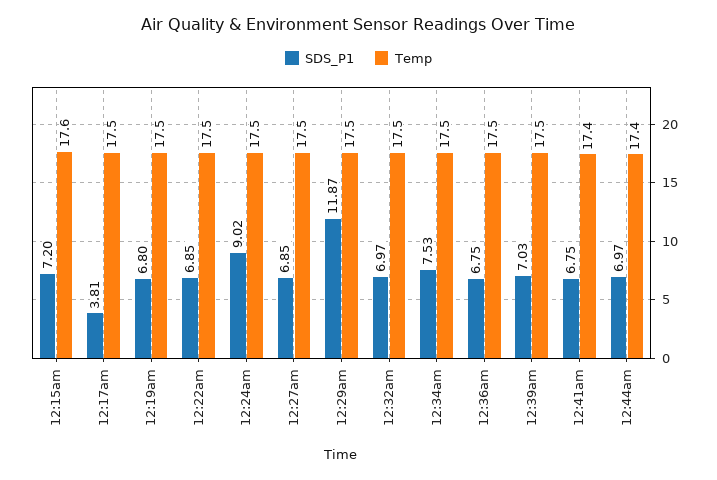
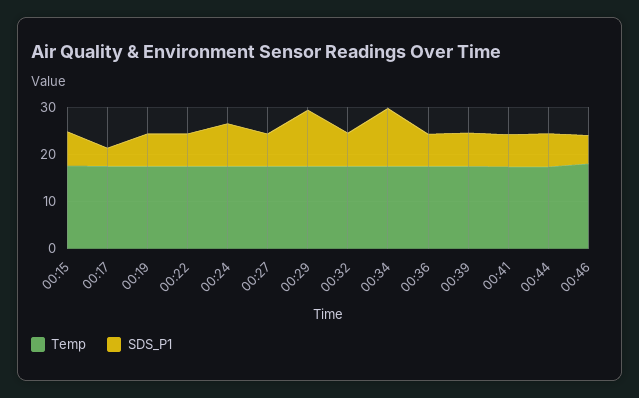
SDS_P1, 12:34am: 7.53 -> 12
Temp, 00:46: none -> 18
SDS_P1, 00:46: none -> 6

